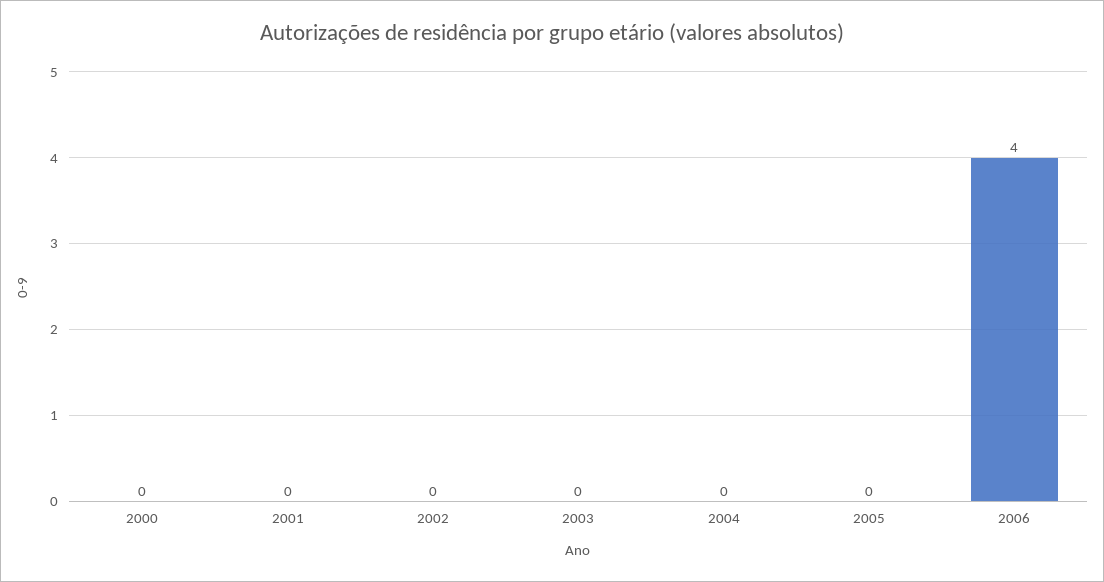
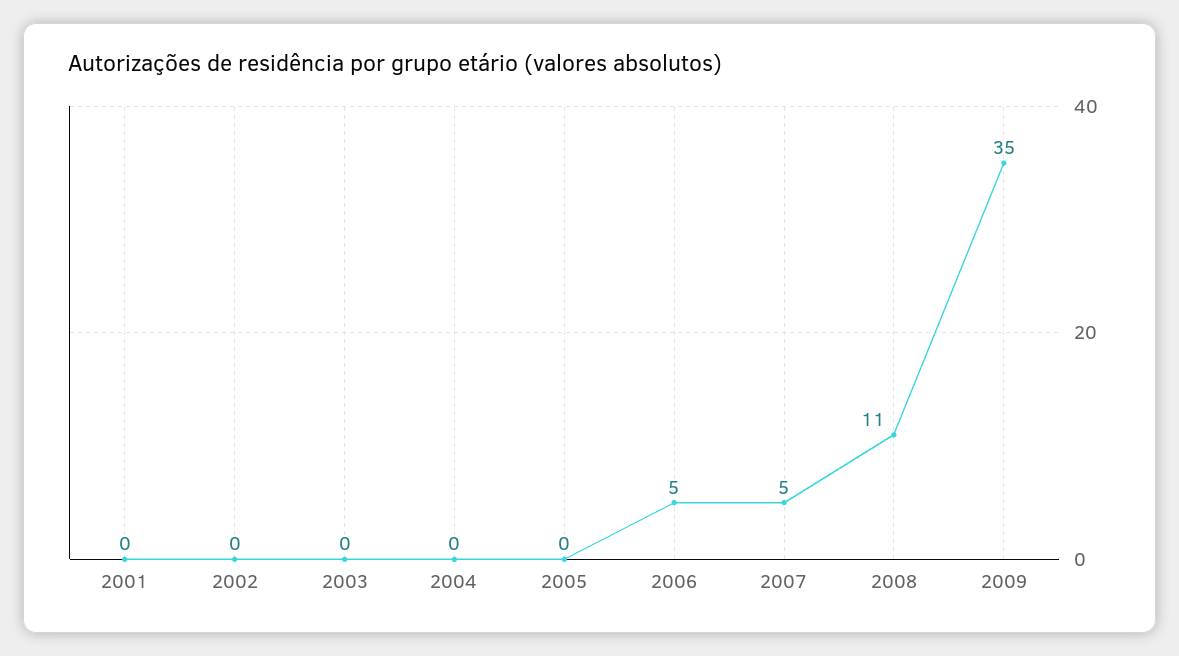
2000: 0 -> none
2006: 4 -> 5
2007: none -> 5
2008: none -> 11
2009: none -> 35

